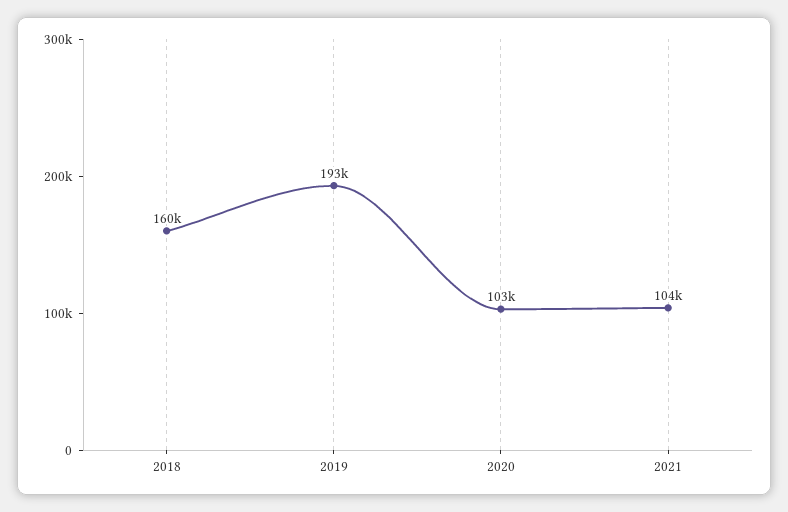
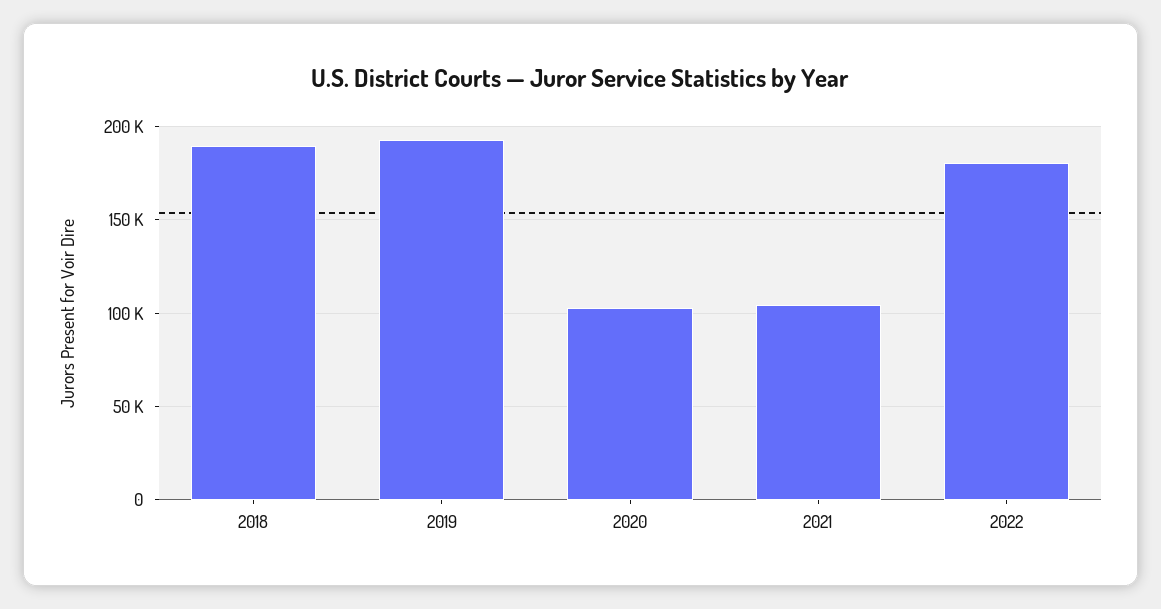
2018: 160000 -> 190000
2022: none -> 180000

